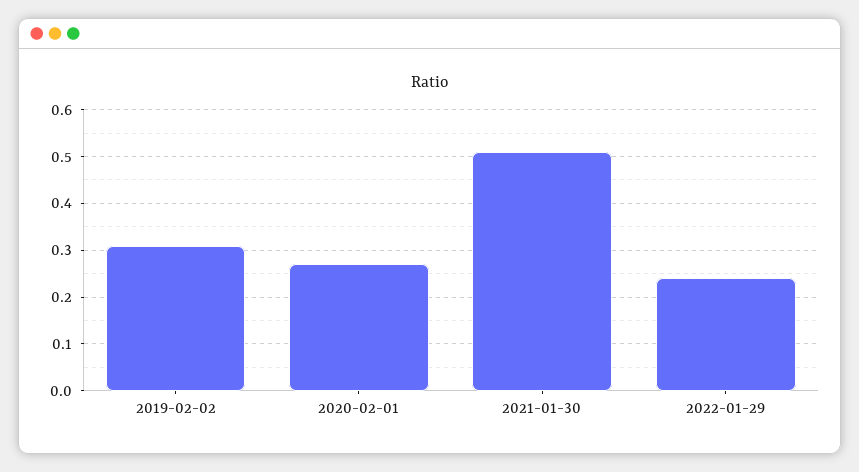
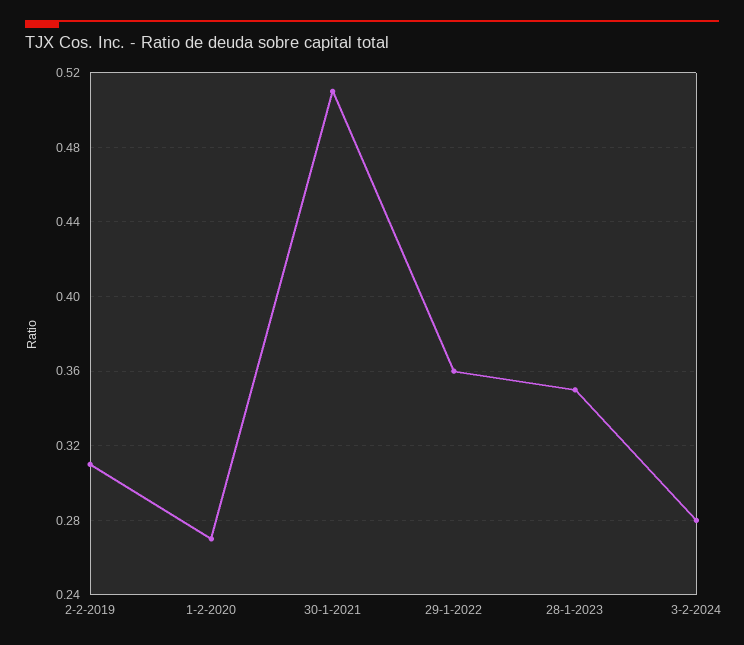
2022-01-29: 0.25 -> 0.36
28-1-2023: none -> 0.35
3-2-2024: none -> 0.28

